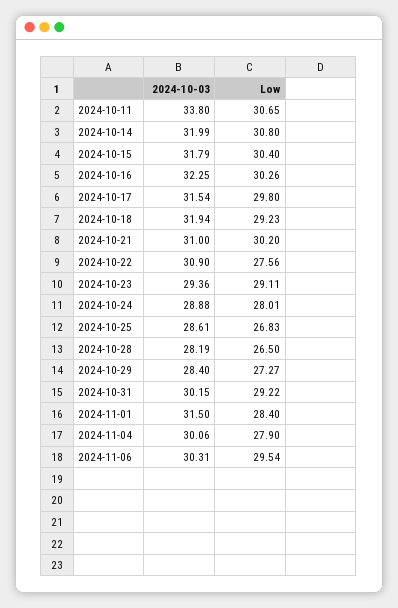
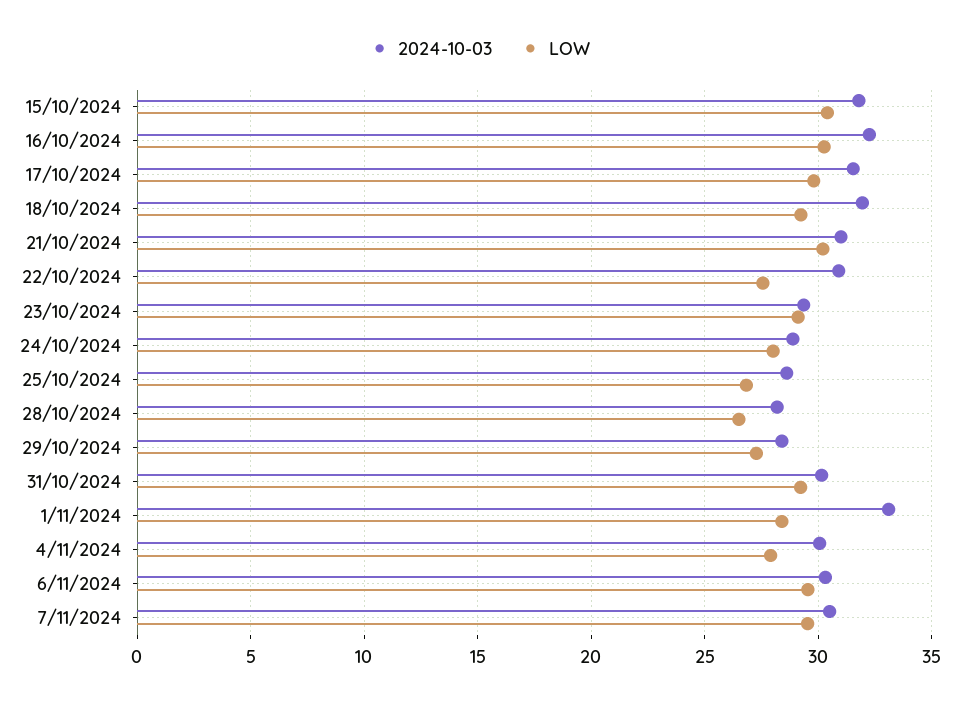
2024-10-03, 2024-10-11: 33.8 -> none
Low, 2024-10-11: 30.65 -> none
2024-10-03, 2024-10-14: 31.99 -> none
Low, 2024-10-14: 30.8 -> none
2024-10-03, 2024-11-01: 31.5 -> 33
2024-10-03, 7/11/2024: none -> 30.5
Low, 7/11/2024: none -> 29.5

